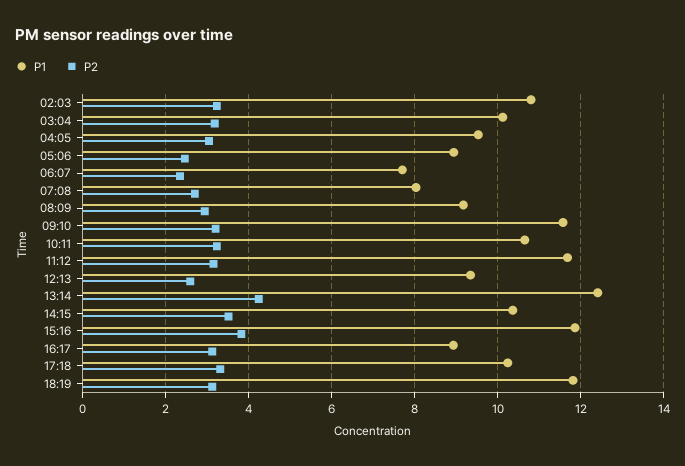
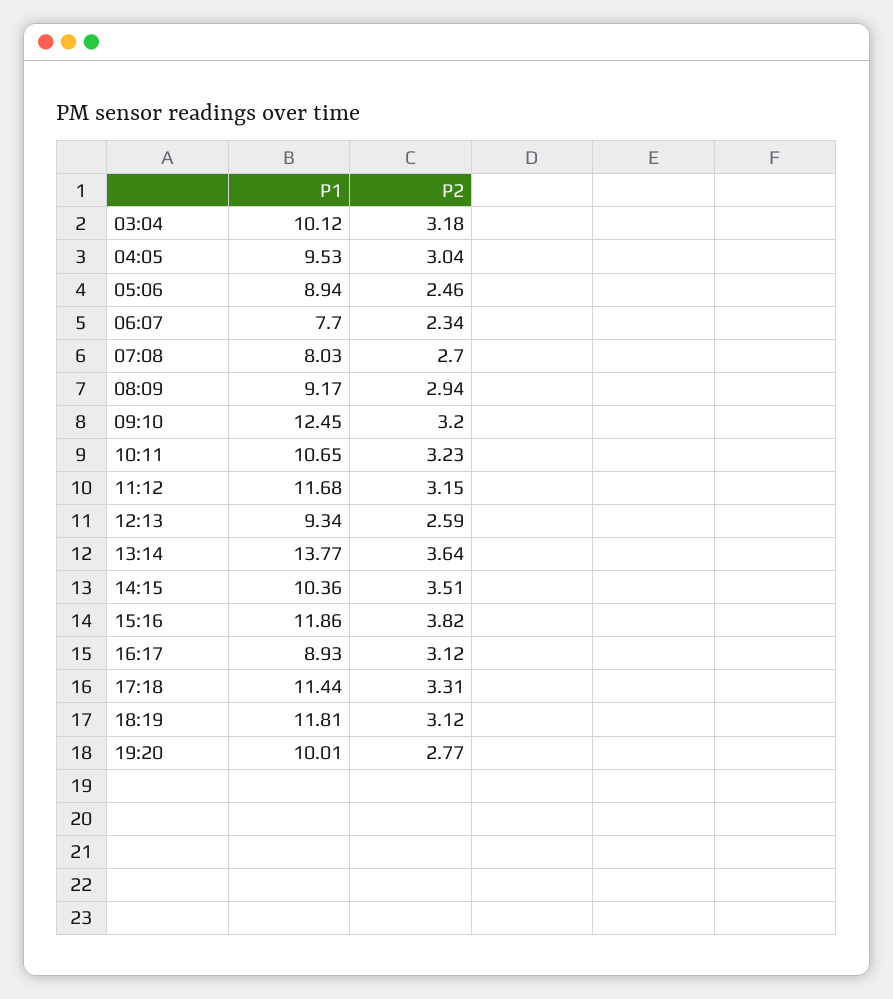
P1, 02:03: 10.8 -> none
P2, 02:03: 3.2 -> none
P1, 09:10: 11.6 -> 12.45
P1, 13:14: 12.4 -> 13.77
P2, 13:14: 4.2 -> 3.64
P1, 17:18: 10.2 -> 11.44
P1, 19:20: none -> 10.01
P2, 19:20: none -> 2.77

